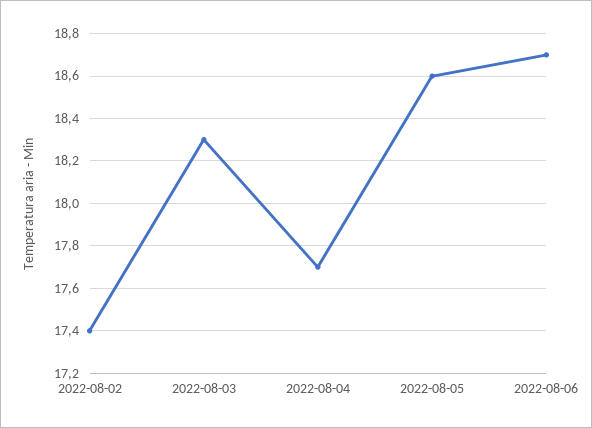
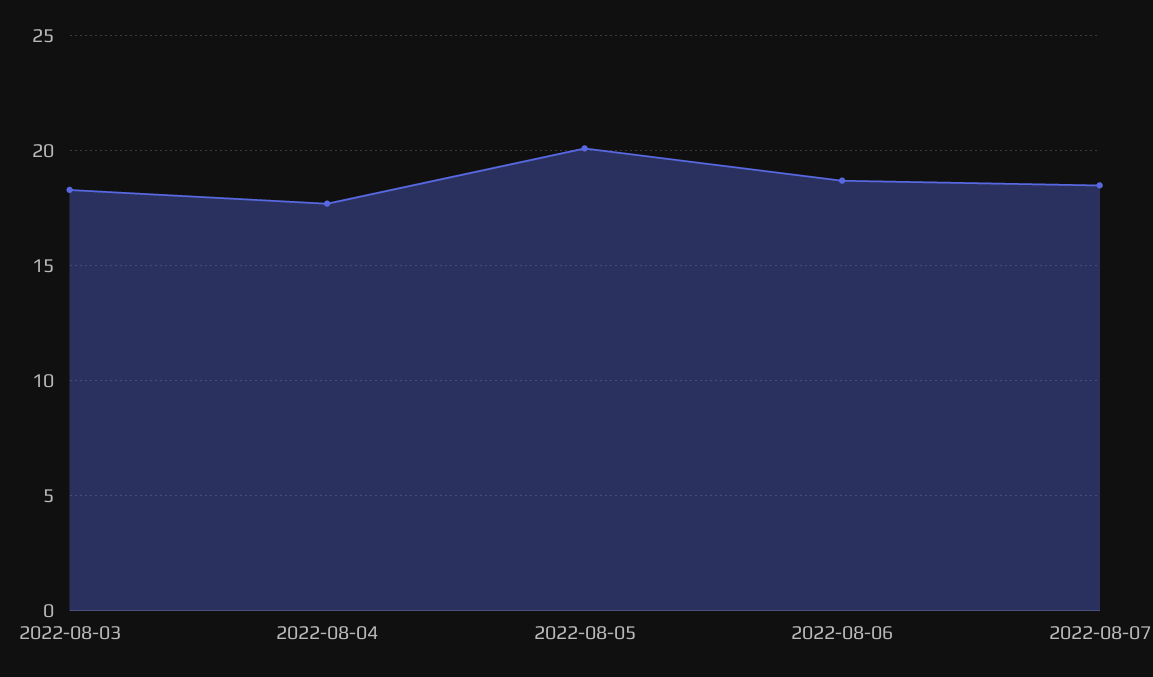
2022-08-02: 17.4 -> none
2022-08-05: 18.6 -> 20
2022-08-07: none -> 18.5

